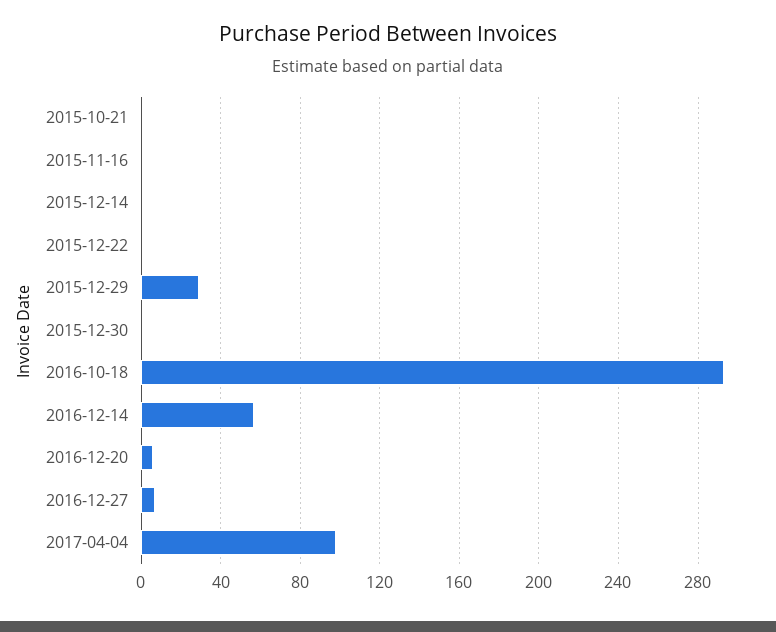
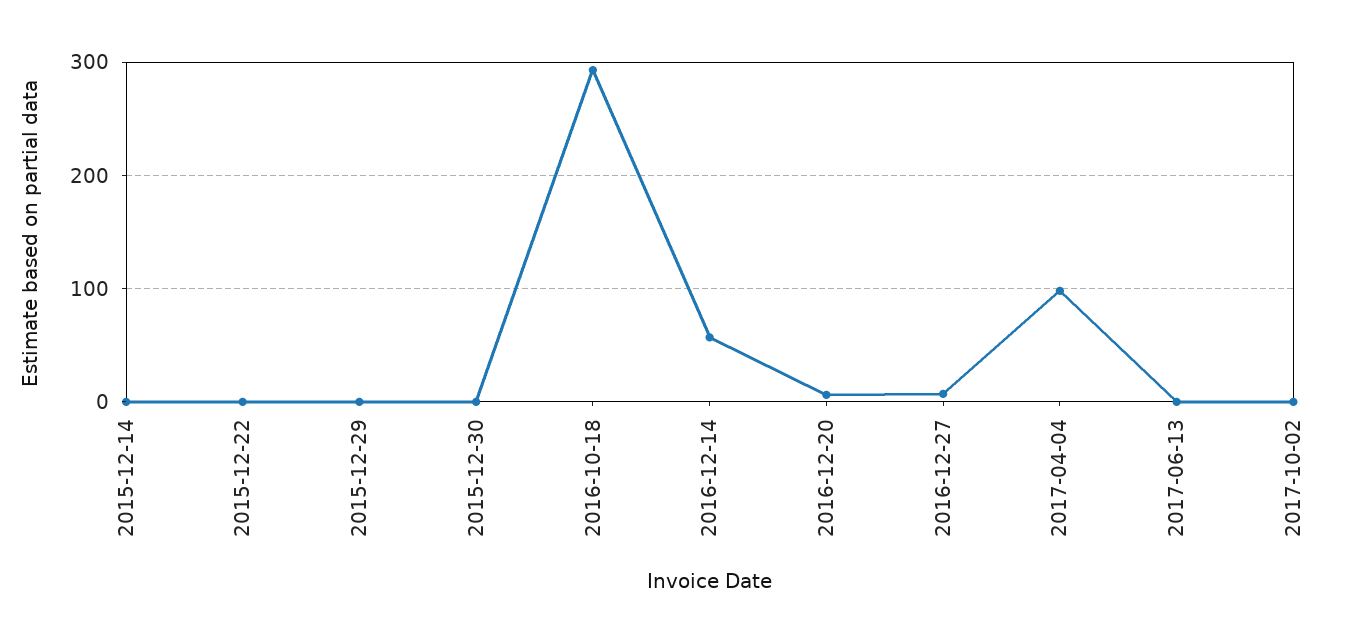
2015-10-21: 0 -> none
2015-11-16: 0 -> none
2015-12-29: 30 -> 0
2017-06-13: none -> 0
2017-10-02: none -> 0

